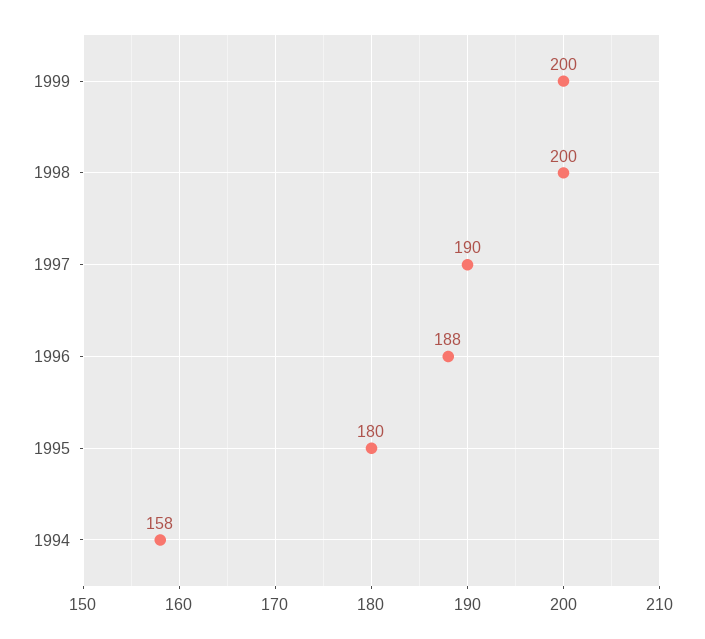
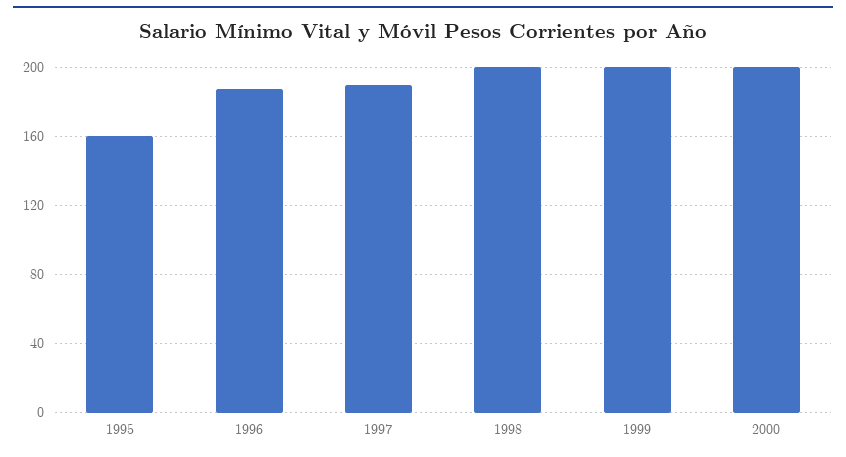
1995: 180 -> 160
1994: 158 -> none
2000: none -> 200

